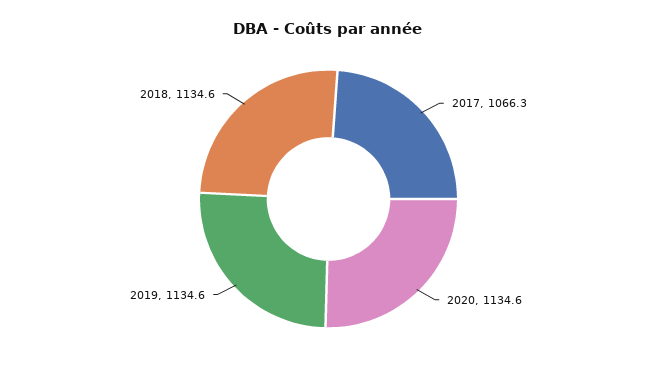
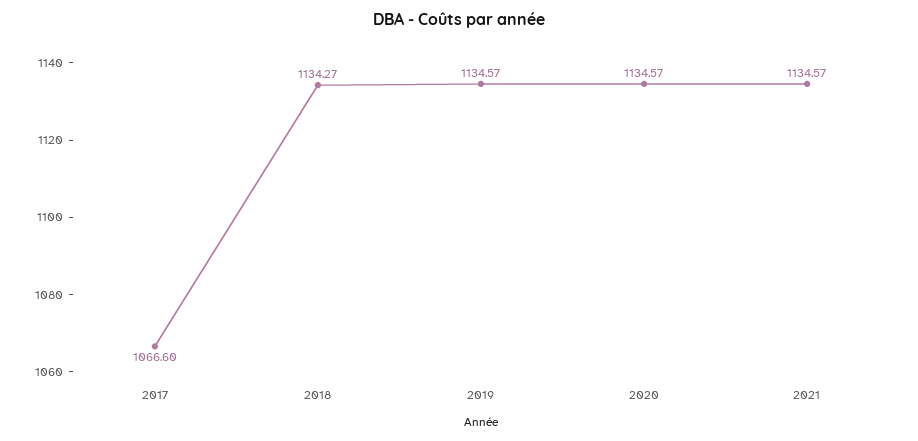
2017: 1066.3 -> 1066.6
2018: 1134.6 -> 1134.27
2021: none -> 1134.57

